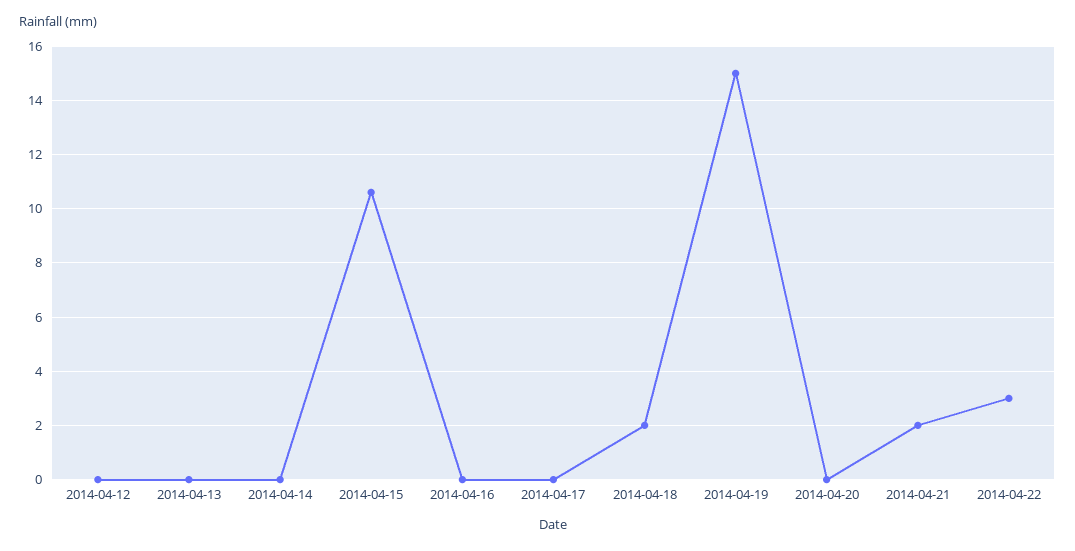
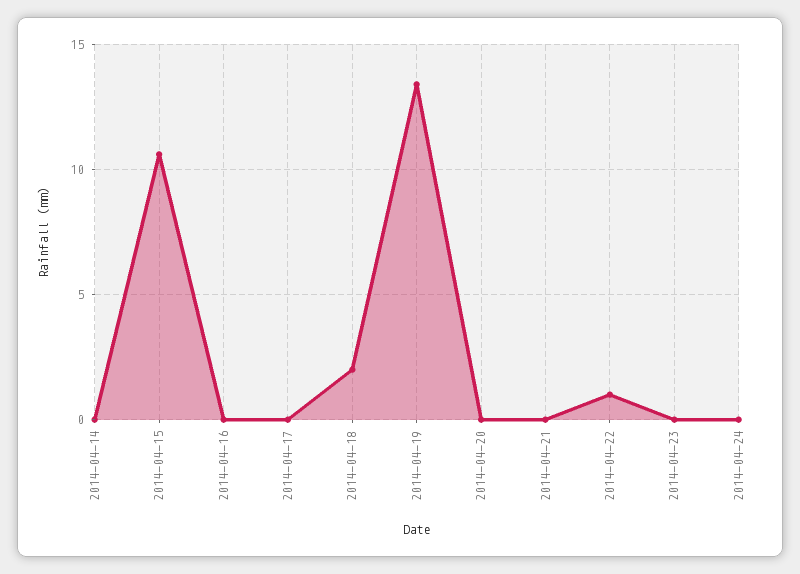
2014-04-12: 0 -> none
2014-04-13: 0 -> none
2014-04-19: 15 -> 13.5
2014-04-21: 2 -> 0
2014-04-22: 3 -> 1
2014-04-23: none -> 0
2014-04-24: none -> 0

